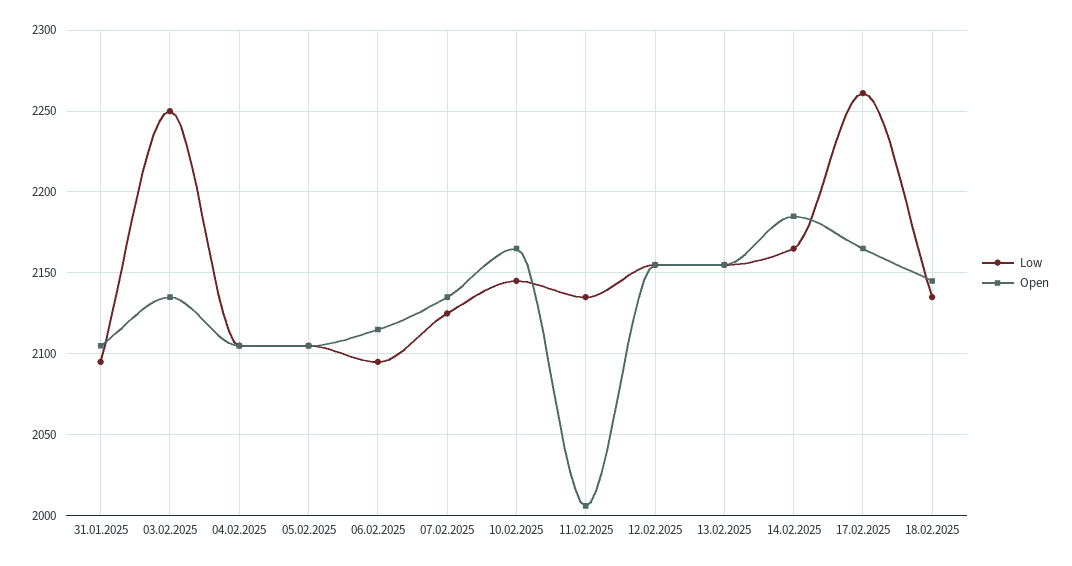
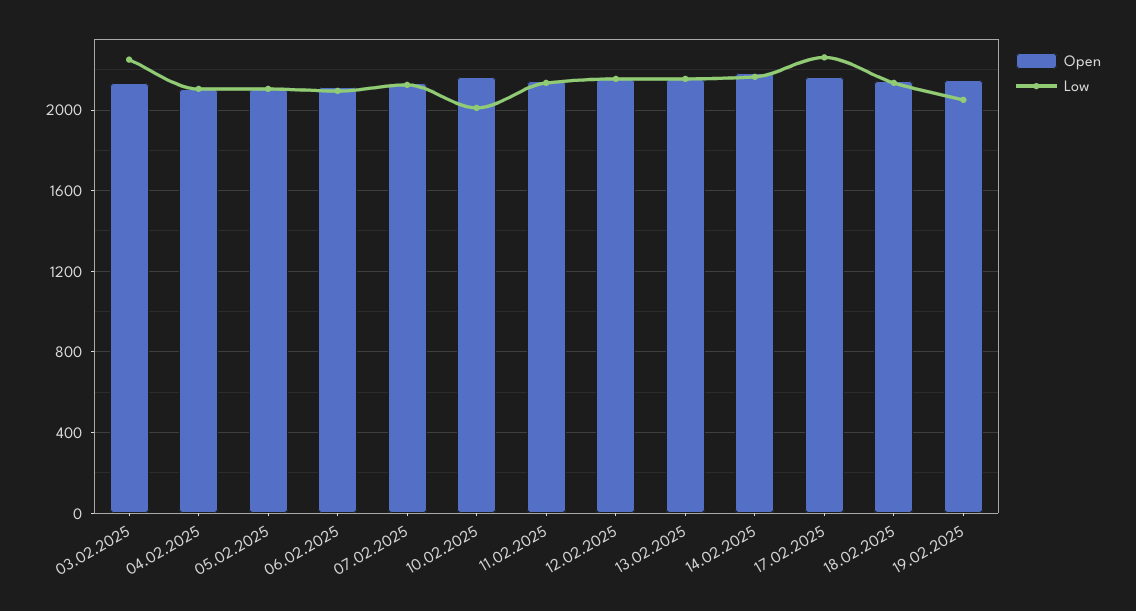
Low, 31.01.2025: 2095 -> none
Open, 31.01.2025: 2105 -> none
Low, 10.02.2025: 2145 -> 2000
Open, 11.02.2025: 2005 -> 2150
Open, 19.02.2025: none -> 2150
Low, 19.02.2025: none -> 2050

